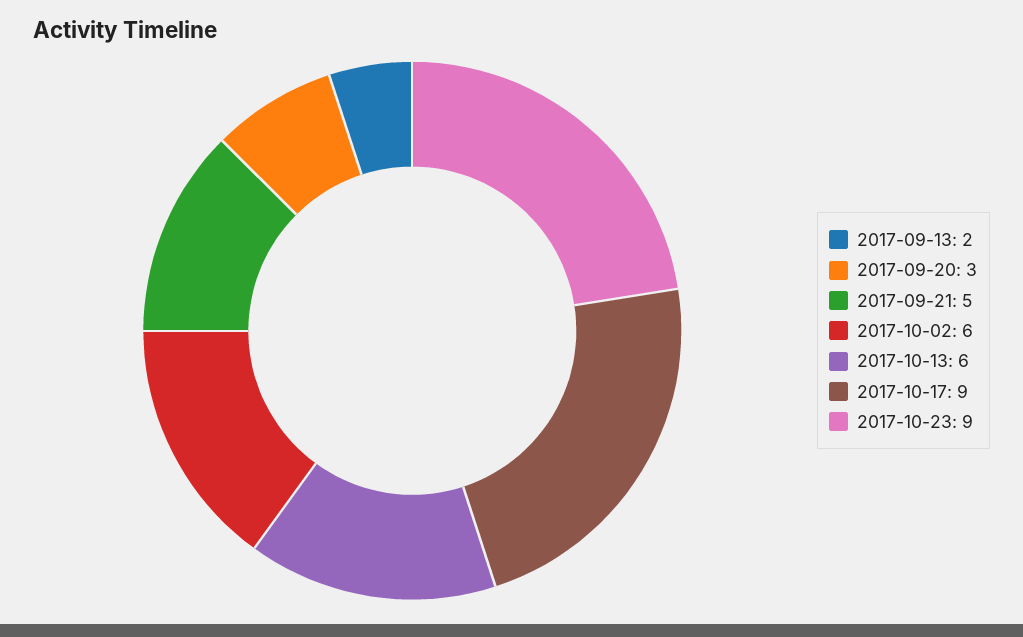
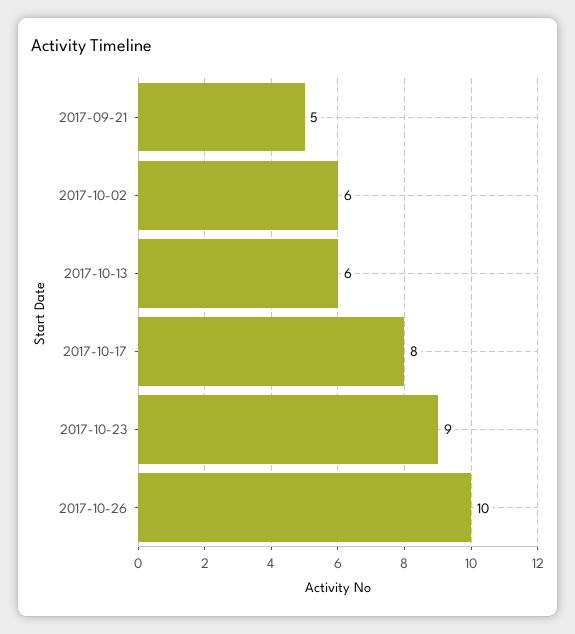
2017-09-13: 2 -> none
2017-09-20: 3 -> none
2017-10-17: 9 -> 8
2017-10-26: none -> 10

